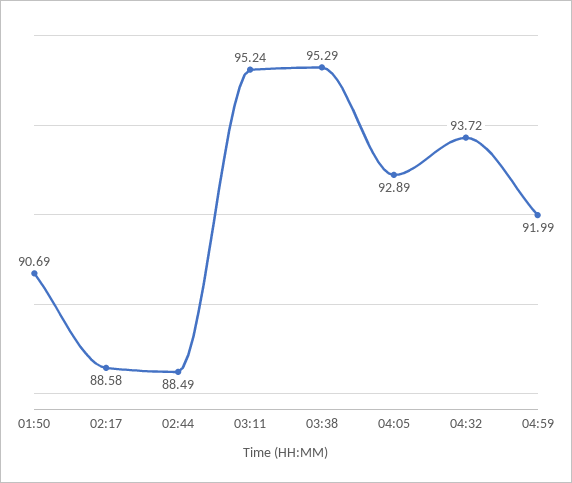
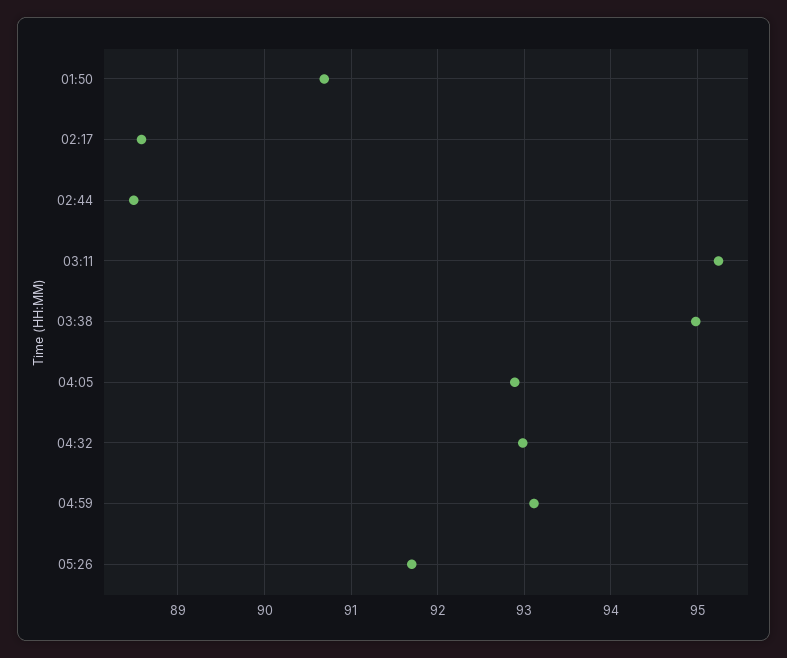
03:38: 95.29 -> 95
04:32: 93.72 -> 93
04:59: 91.99 -> 93.1
05:26: none -> 91.7

